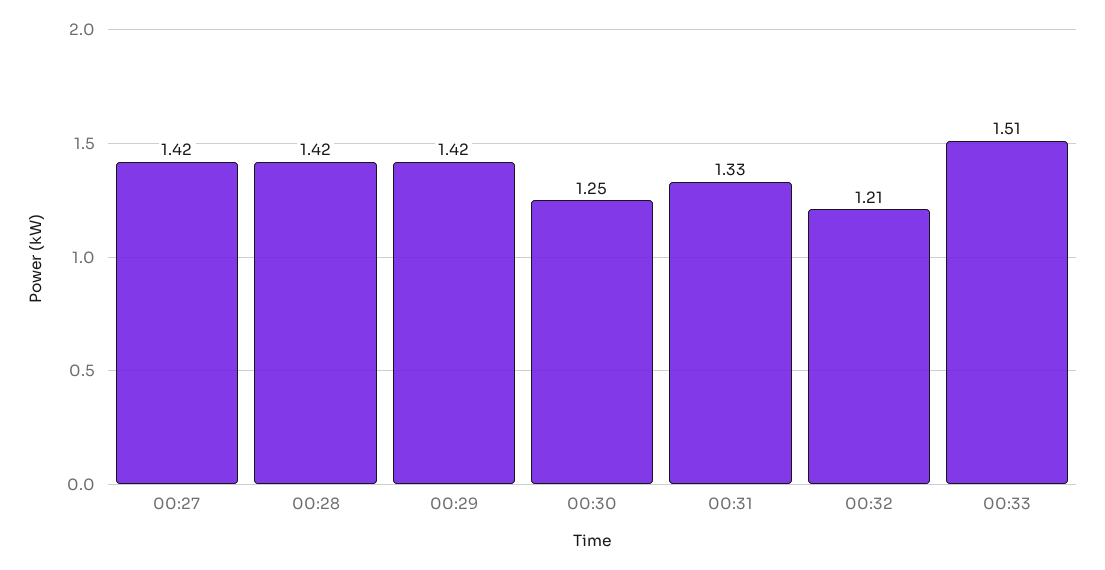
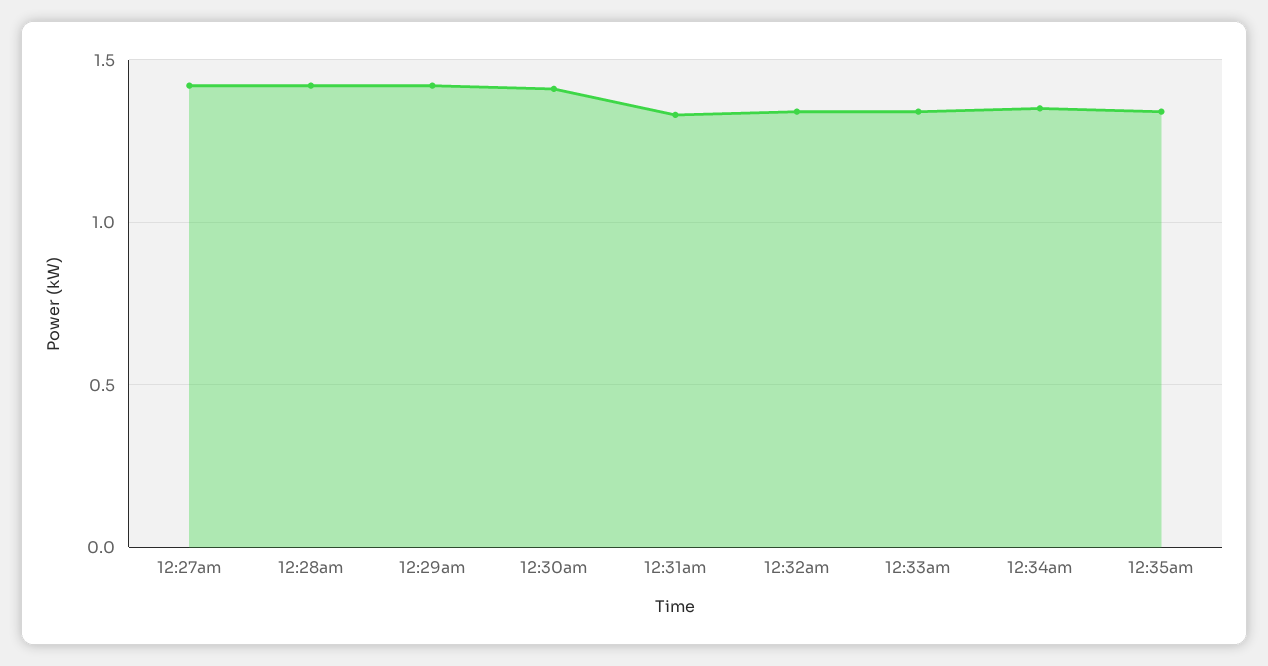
00:30: 1.25 -> 1.4
00:32: 1.21 -> 1.35
00:33: 1.51 -> 1.35
12:34am: none -> 1.35
12:35am: none -> 1.35

